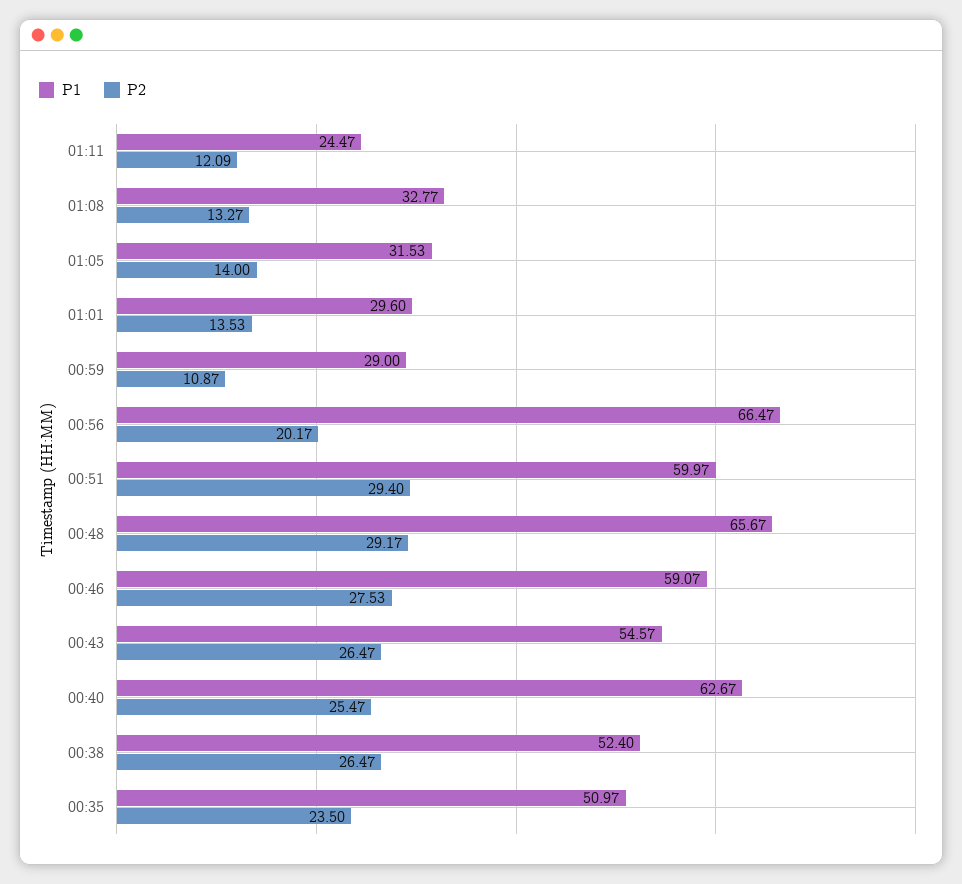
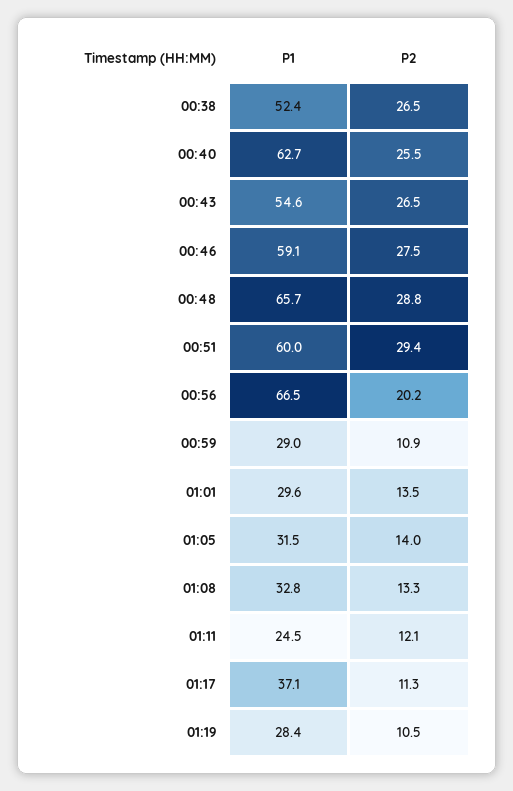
P2, 00:48: 29.17 -> 28.8
P1, 00:35: 50.97 -> none
P2, 00:35: 23.5 -> none
P1, 01:17: none -> 37.1
P2, 01:17: none -> 11.3
P1, 01:19: none -> 28.4
P2, 01:19: none -> 10.5

